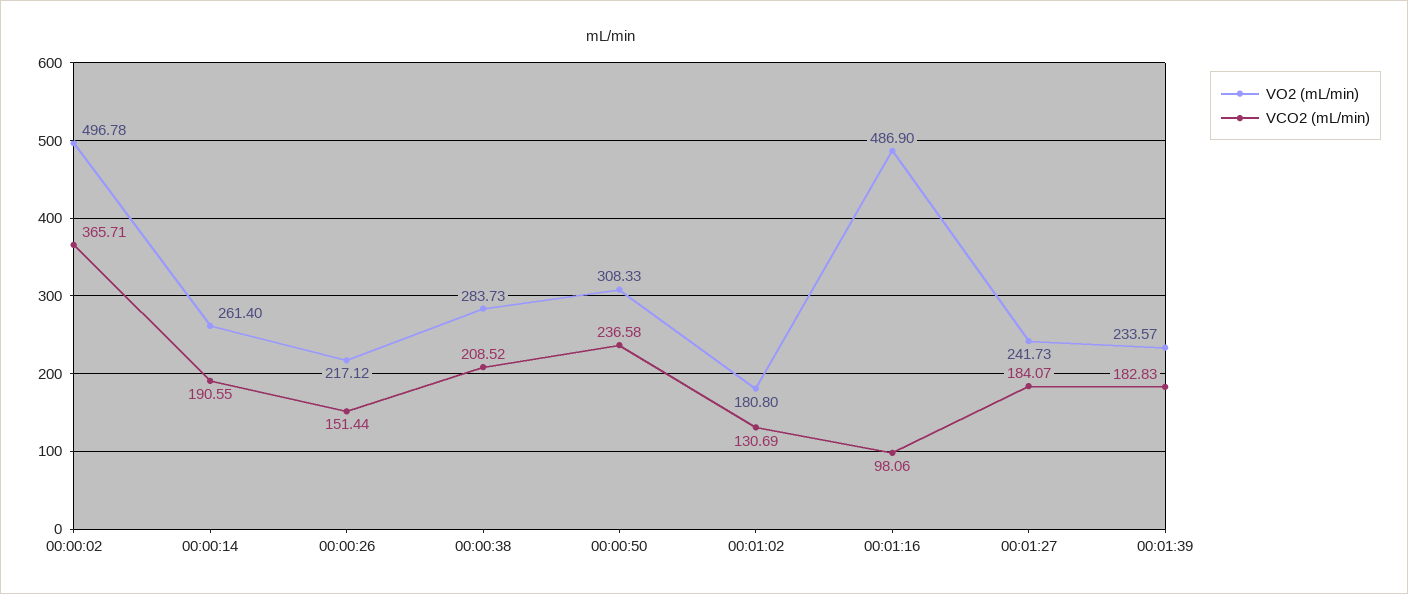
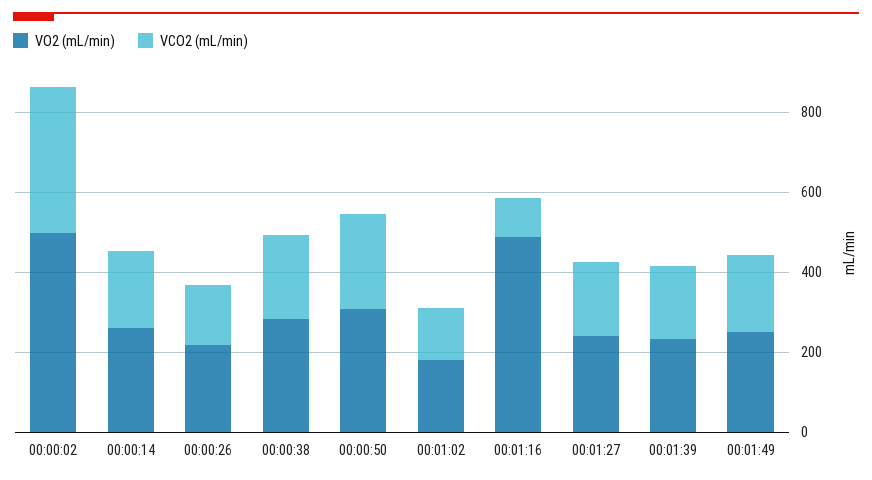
VO2 (mL/min), 00:01:49: none -> 250
VCO2 (mL/min), 00:01:49: none -> 200

